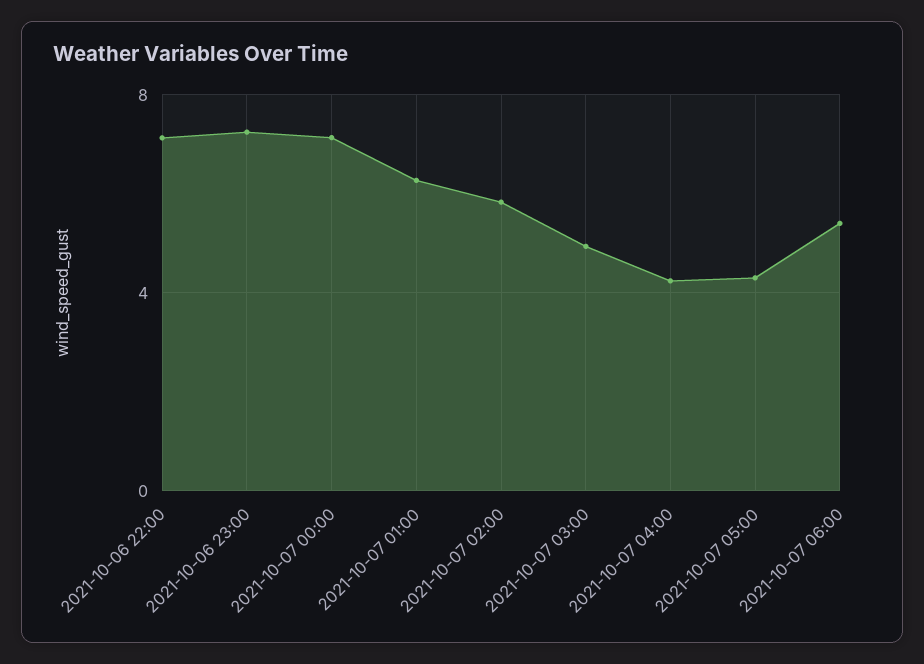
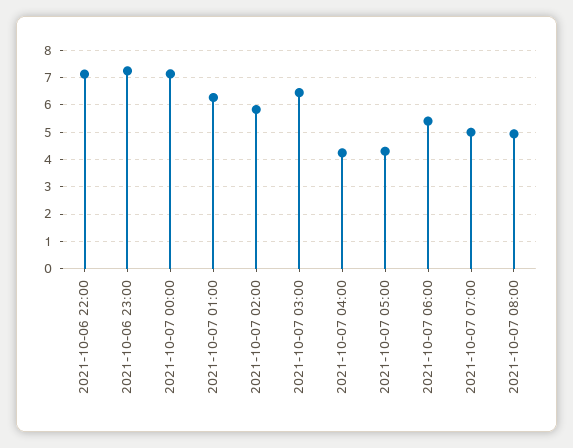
2021-10-07 03:00: 5 -> 6.5
2021-10-07 07:00: none -> 5
2021-10-07 08:00: none -> 5

